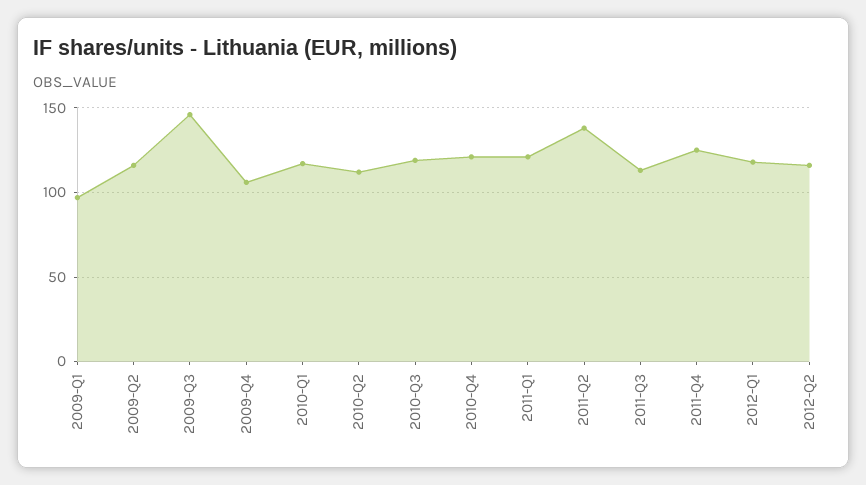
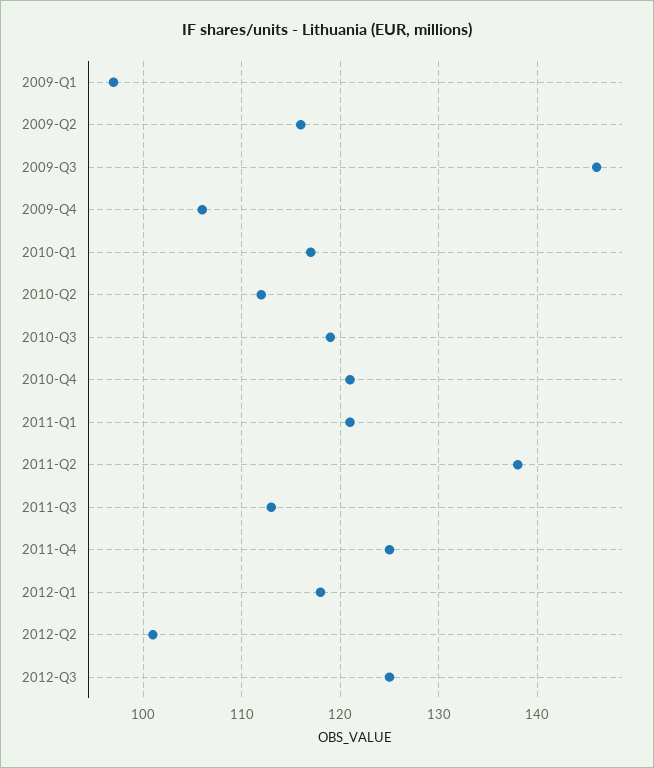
2012-Q2: 115 -> 101
2012-Q3: none -> 125

